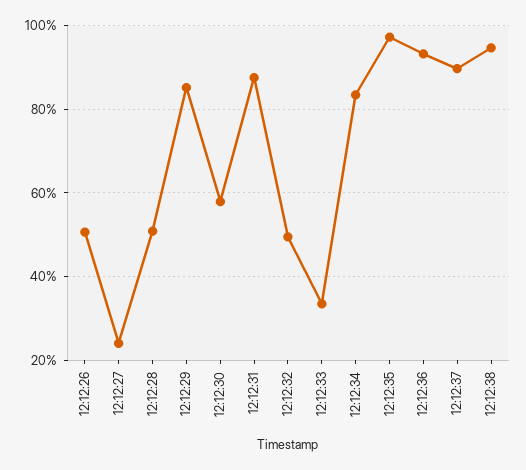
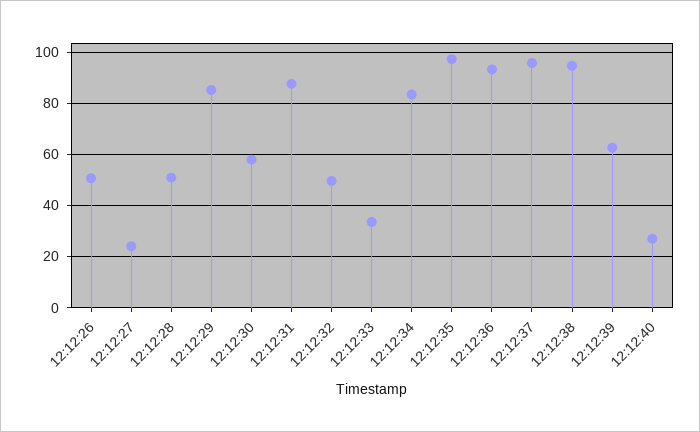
12:12:37: 90 -> 95
12:12:39: none -> 62.5
12:12:40: none -> 27.5

